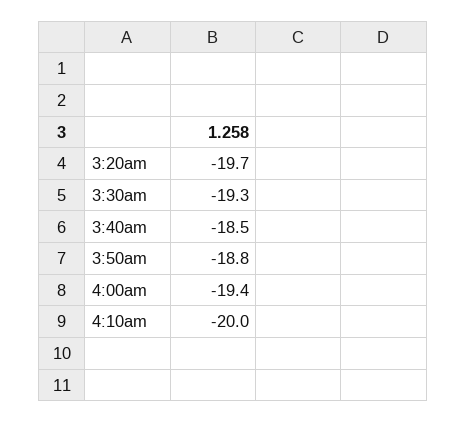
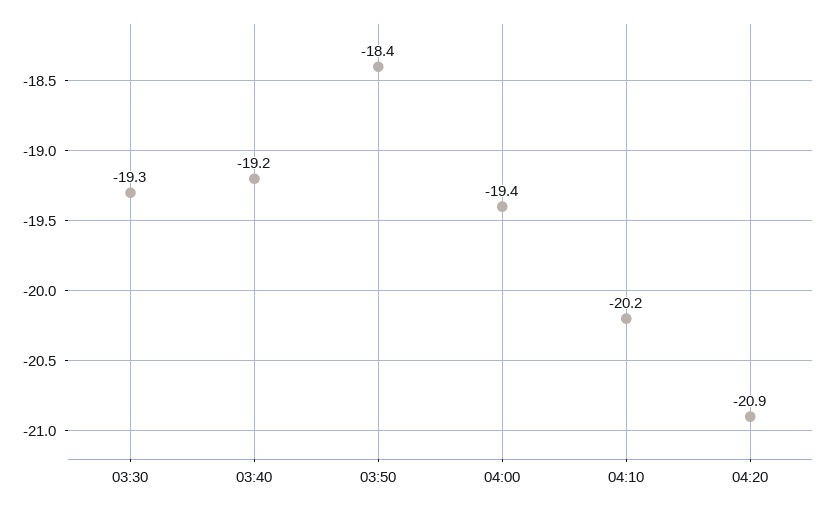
3:20am: -19.7 -> none
3:40am: -18.5 -> -19.2
3:50am: -18.8 -> -18.4
4:10am: -20 -> -20.2
04:20: none -> -20.9

